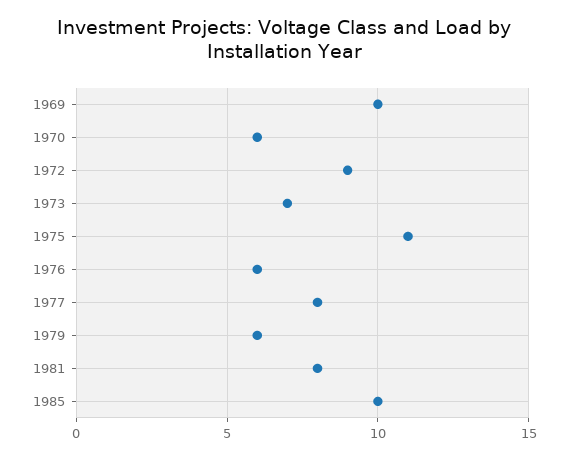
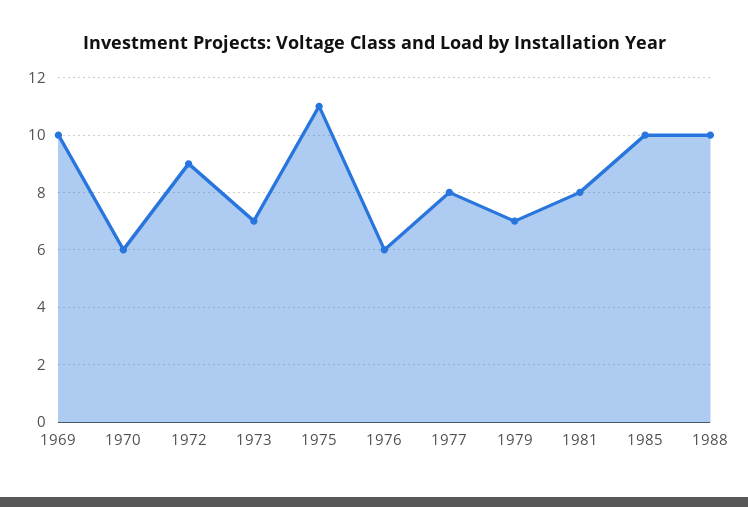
1979: 6 -> 7
1988: none -> 10

